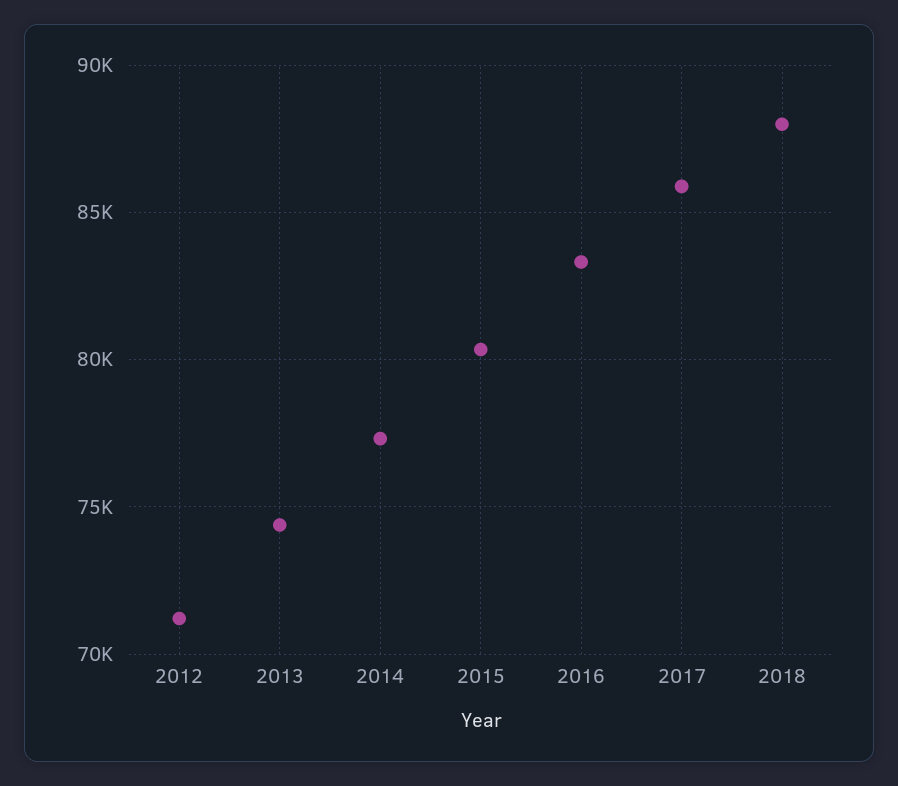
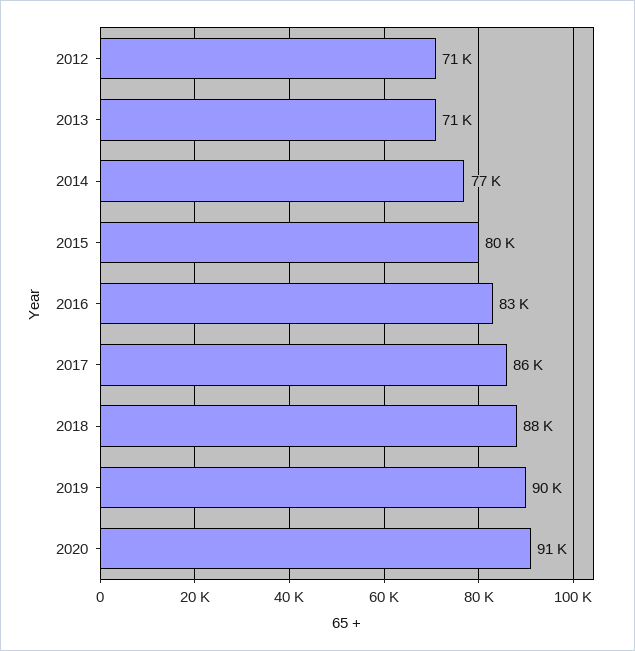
2013: 74500 -> 71000
2019: none -> 90000
2020: none -> 91000

